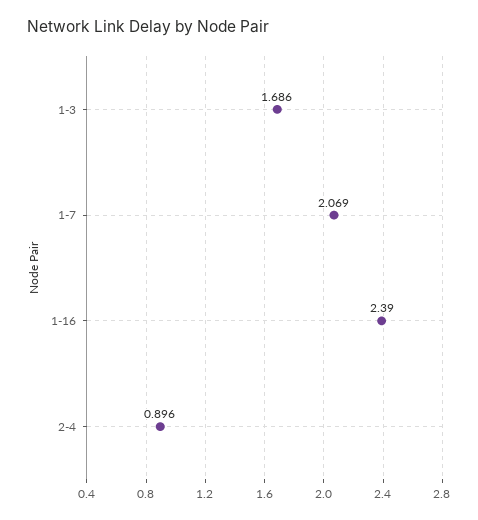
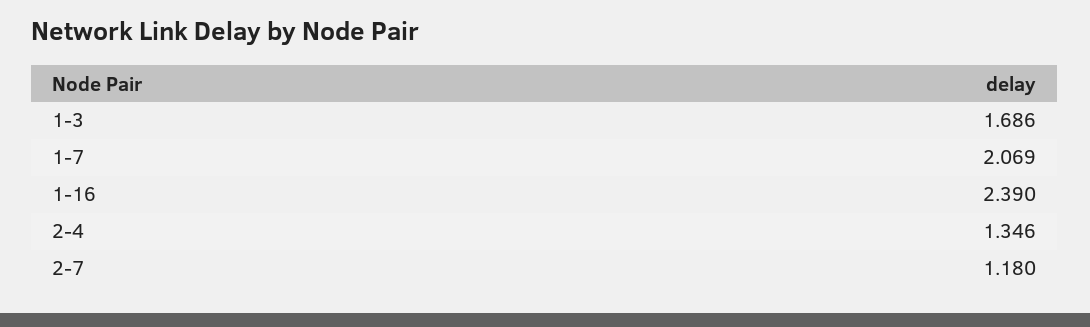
2-4: 0.896 -> 1.346
2-7: none -> 1.18

